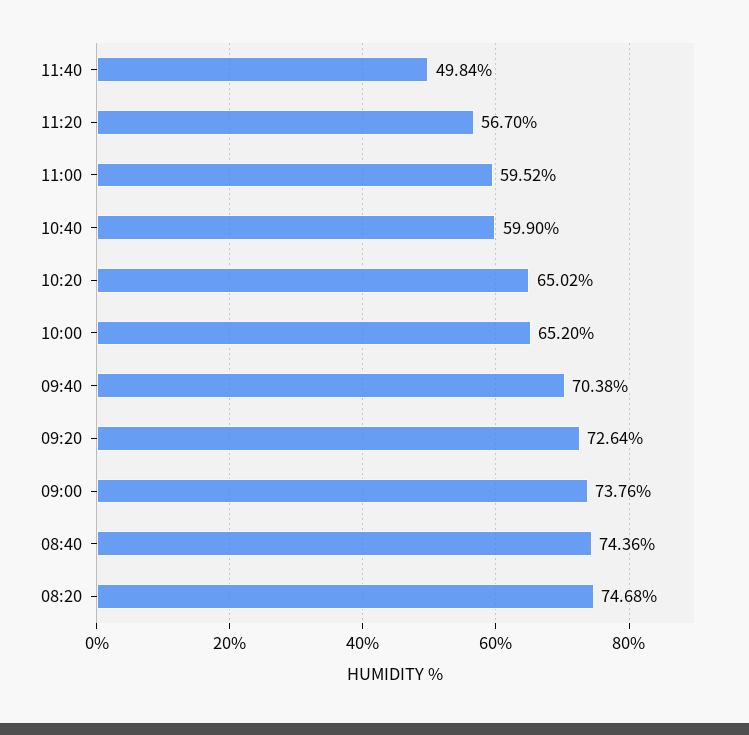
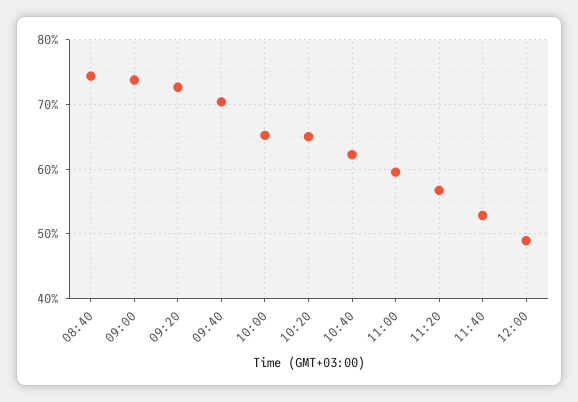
11:40: 49.84 -> 53
10:40: 59.9 -> 62
08:20: 74.68 -> none
12:00: none -> 49

